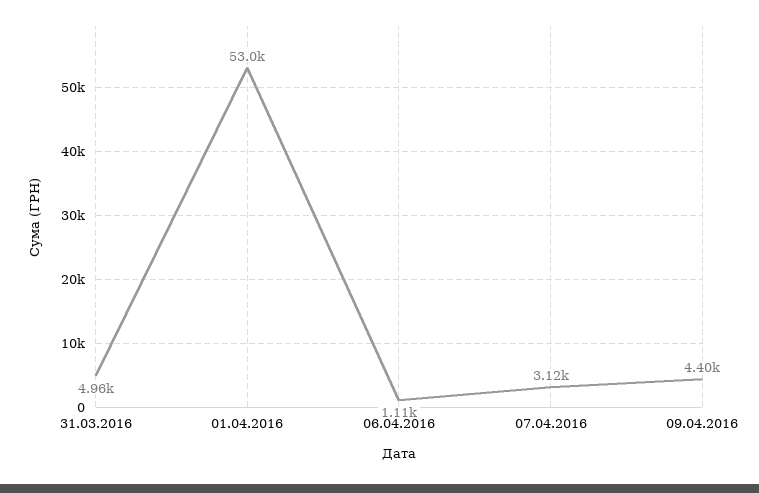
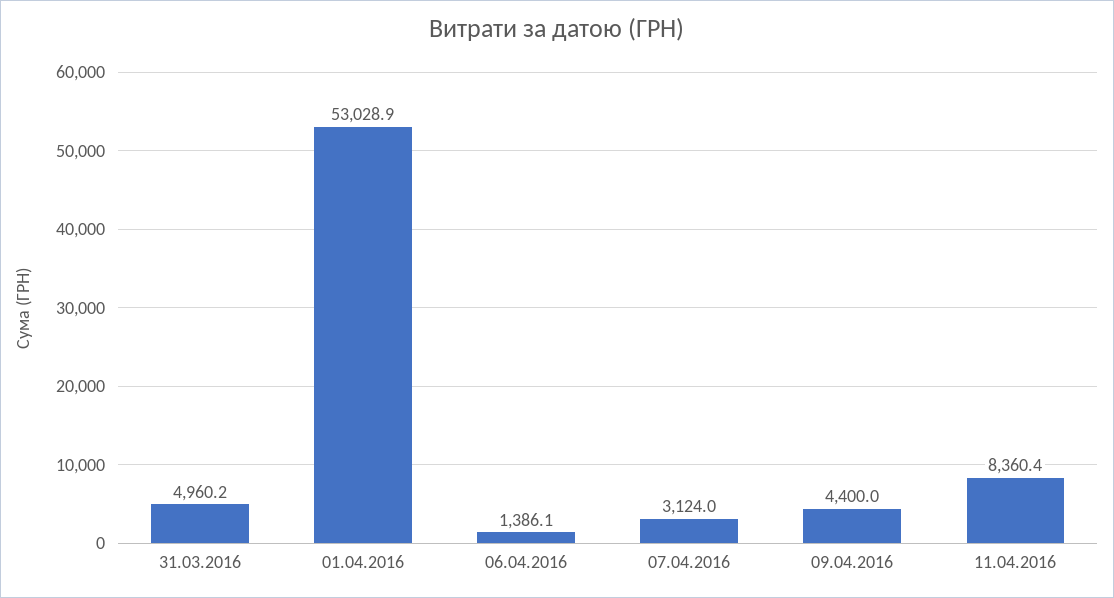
06.04.2016: 1110 -> 1386.1
11.04.2016: none -> 8360.4

